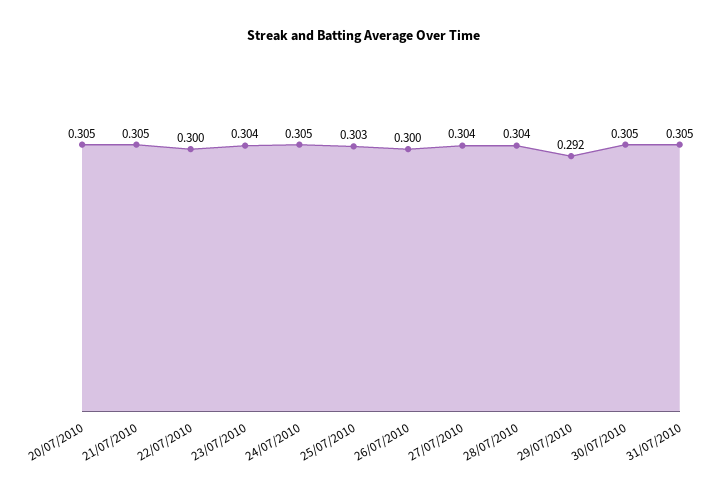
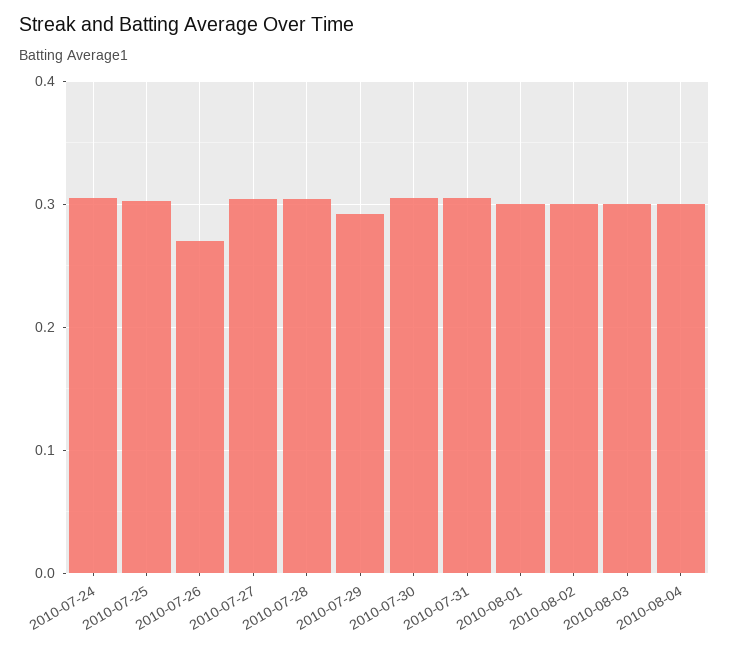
20/07/2010: 0.305 -> none
21/07/2010: 0.305 -> none
22/07/2010: 0.3 -> none
23/07/2010: 0.304 -> none
26/07/2010: 0.3 -> 0.27
2010-08-01: none -> 0.3
2010-08-02: none -> 0.3
2010-08-03: none -> 0.3
2010-08-04: none -> 0.3

